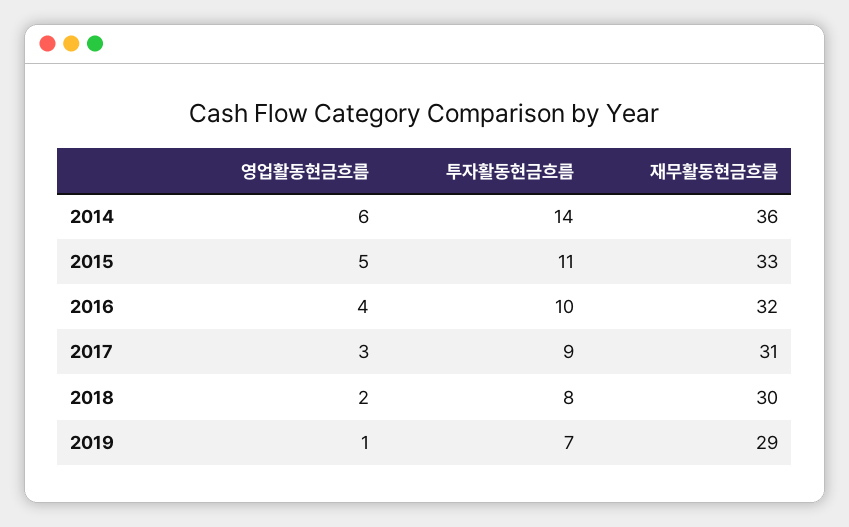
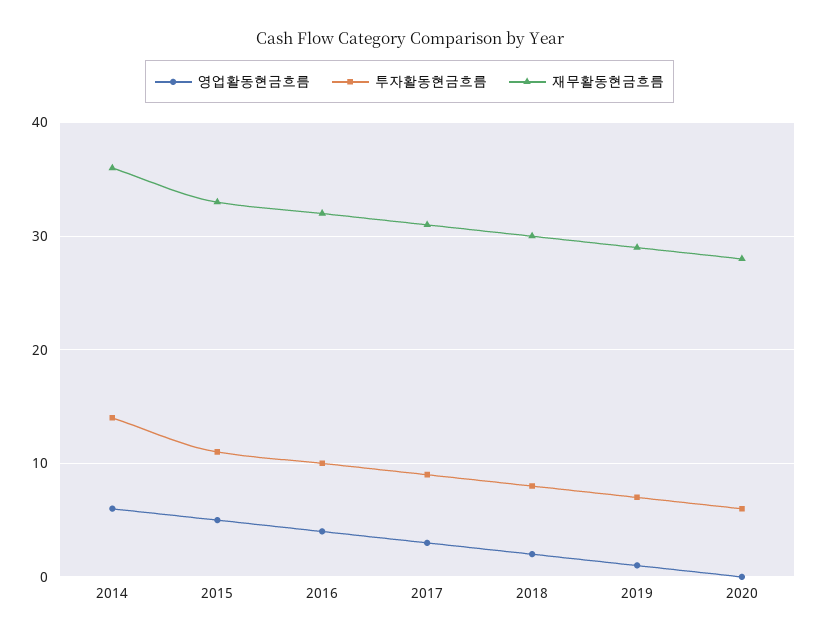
영업활동현금흐름, 2020: none -> 0
투자활동현금흐름, 2020: none -> 6
재무활동현금흐름, 2020: none -> 28

